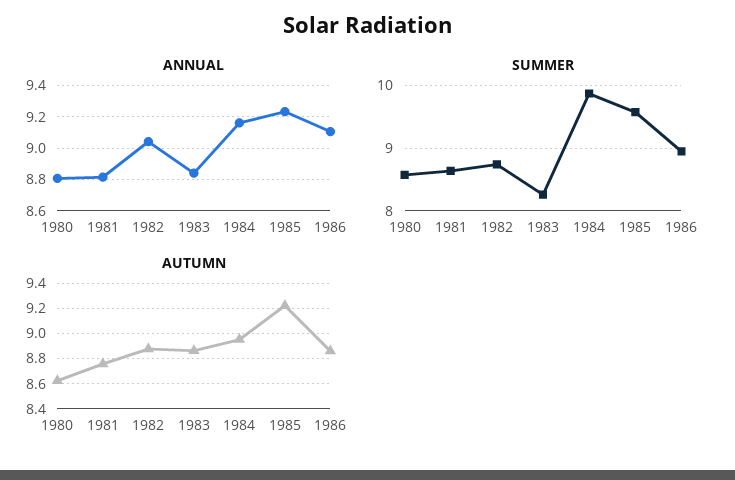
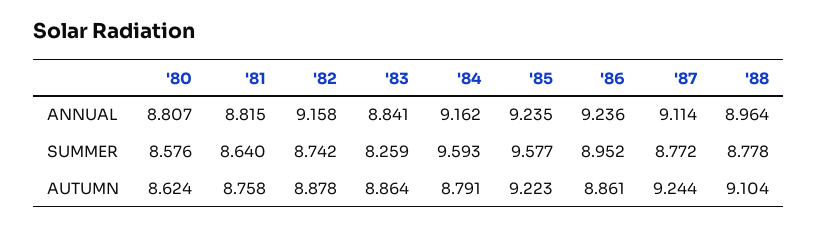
ANNUAL, 1982: 9.05 -> 9.158
ANNUAL, 1986: 9.1 -> 9.236
SUMMER, 1984: 9.9 -> 9.593
AUTUMN, 1984: 8.95 -> 8.791
ANNUAL, '87: none -> 9.114
ANNUAL, '88: none -> 8.964
SUMMER, '87: none -> 8.772
SUMMER, '88: none -> 8.778
AUTUMN, '87: none -> 9.244
AUTUMN, '88: none -> 9.104

